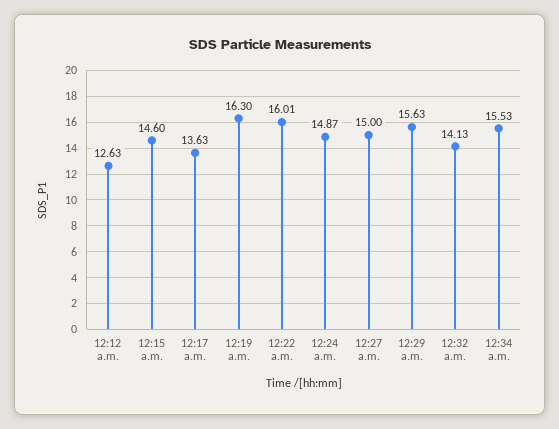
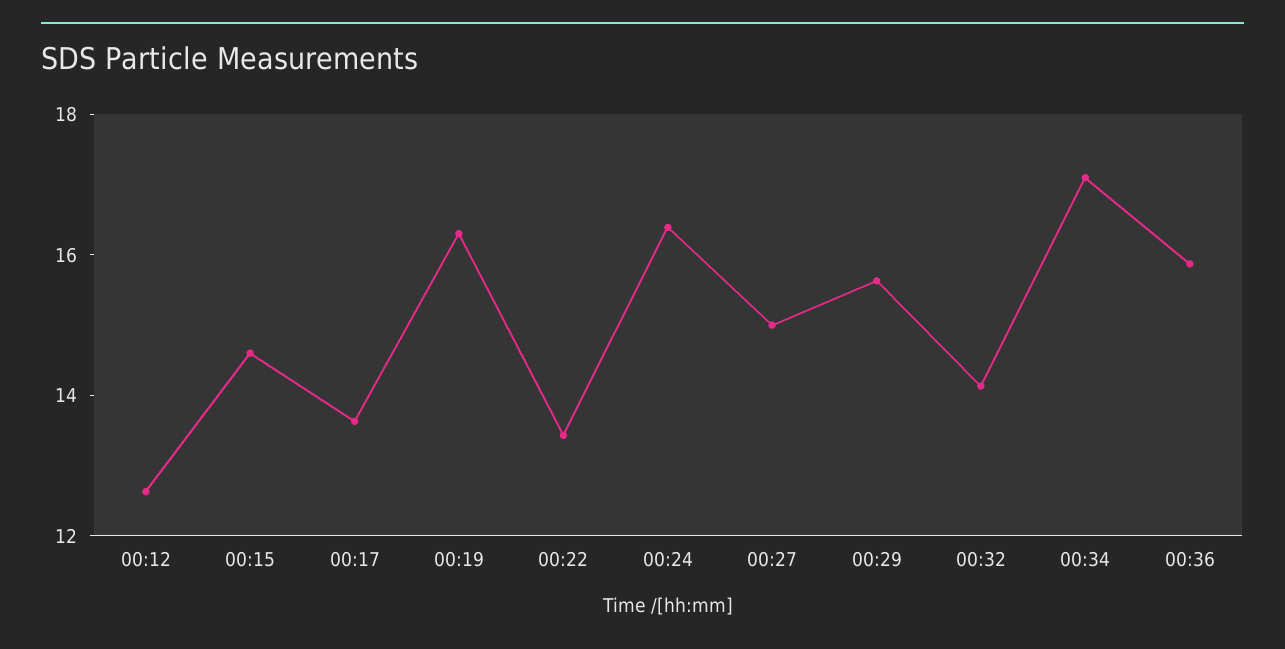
12:22 a.m.: 16.01 -> 13.5
12:24 a.m.: 14.87 -> 16.5
12:34 a.m.: 15.53 -> 17
00:36: none -> 16

